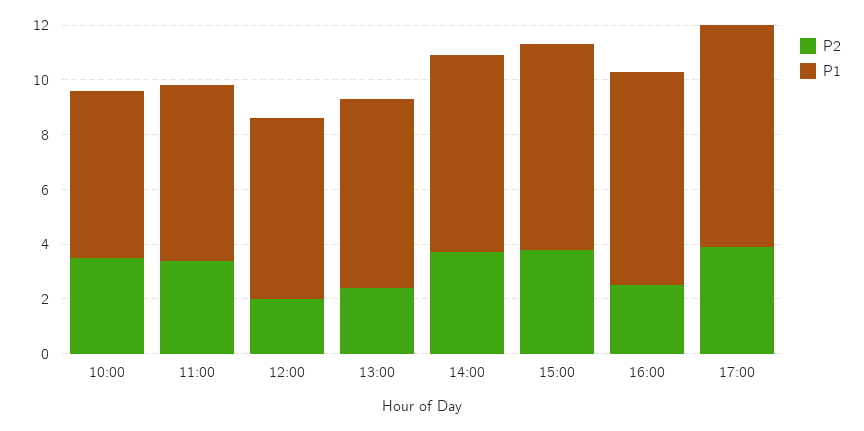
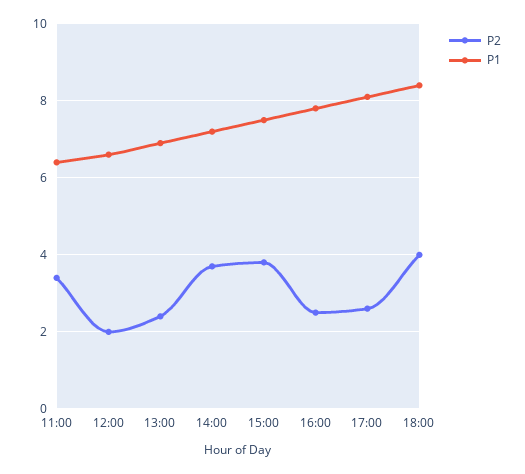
P2, 10:00: 3.5 -> none
P1, 10:00: 6 -> none
P2, 17:00: 4 -> 2.5
P2, 18:00: none -> 4
P1, 18:00: none -> 8.5

